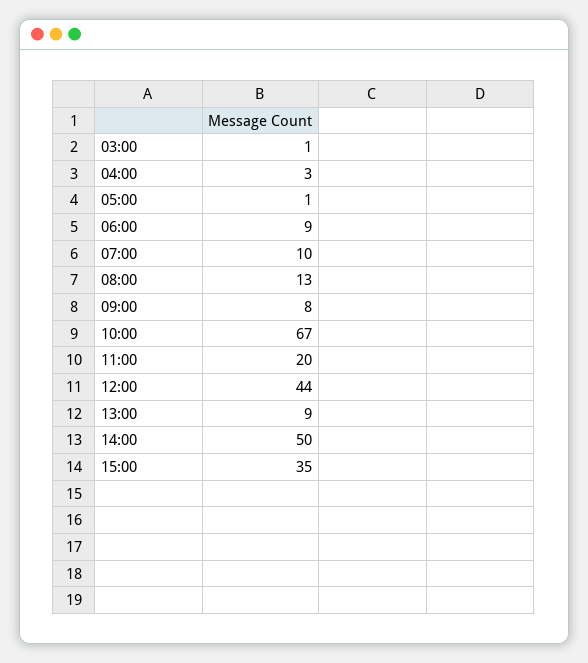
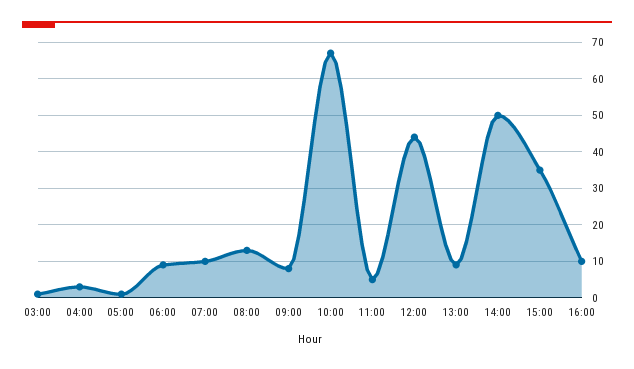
11:00: 20 -> 5
16:00: none -> 10

